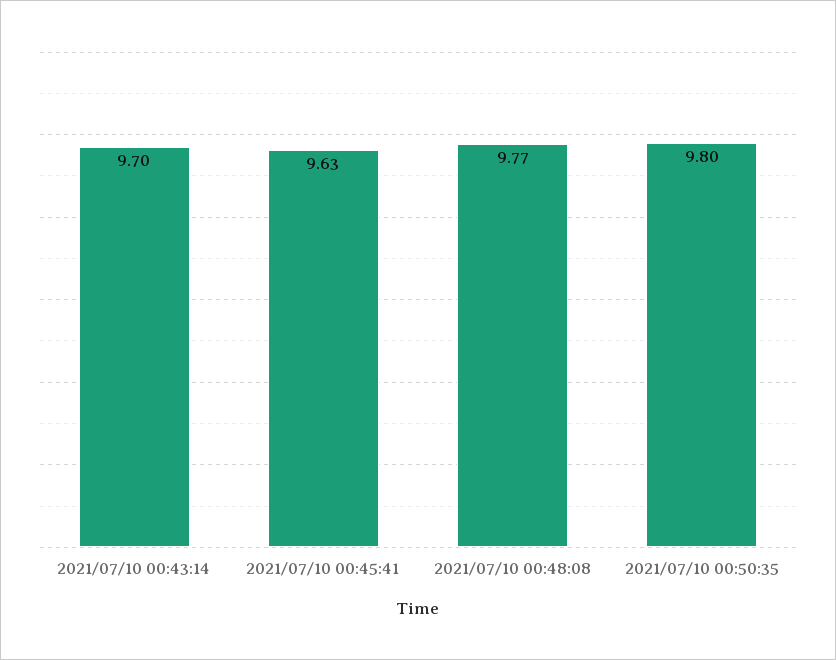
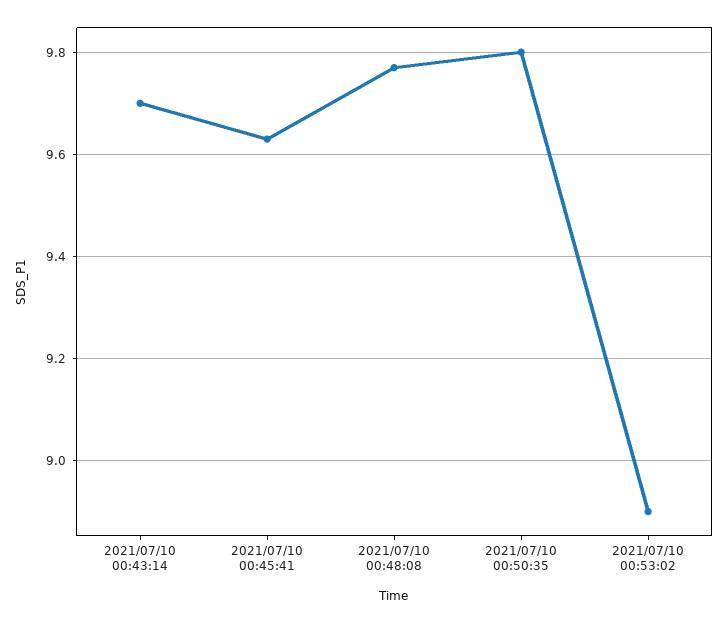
2021/07/10 00:53:02: none -> 8.9

